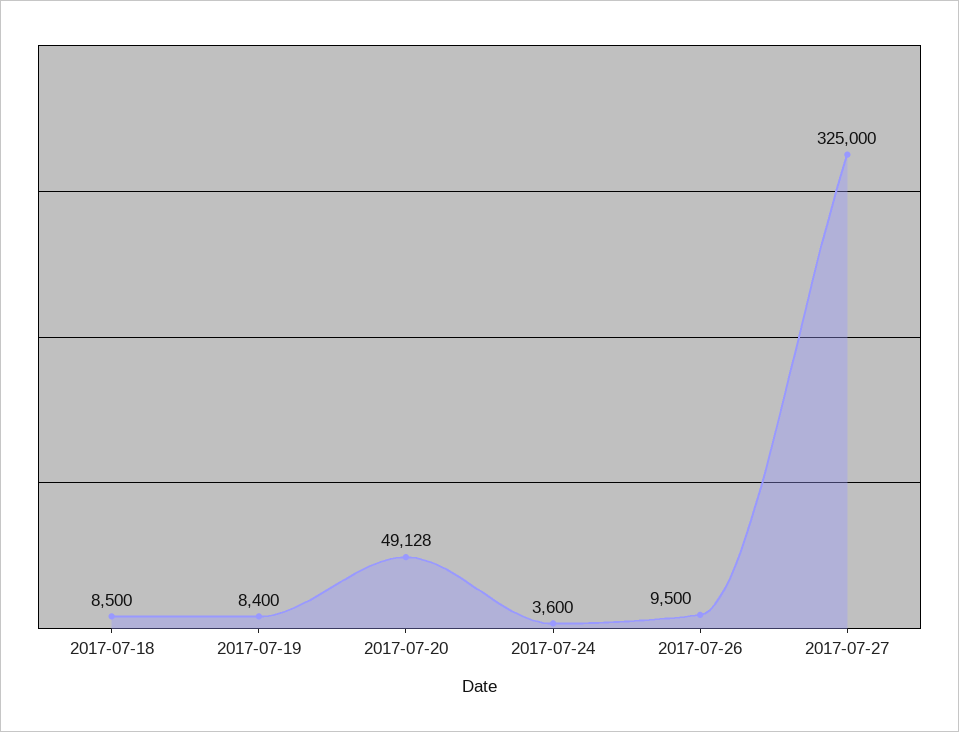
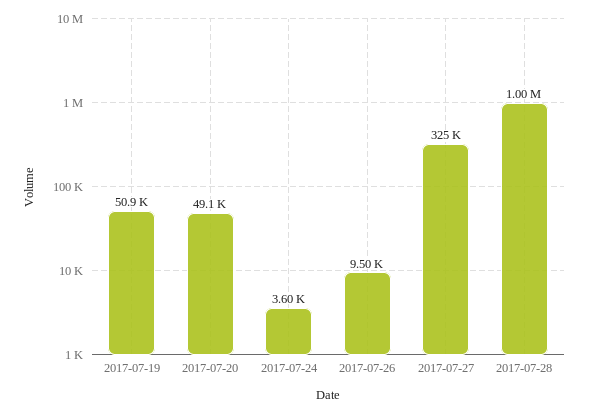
2017-07-18: 8500 -> none
2017-07-19: 8400 -> 50900
2017-07-28: none -> 1000000

